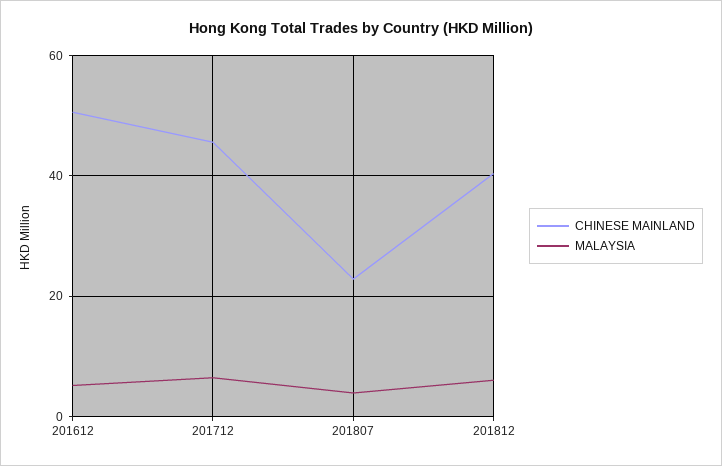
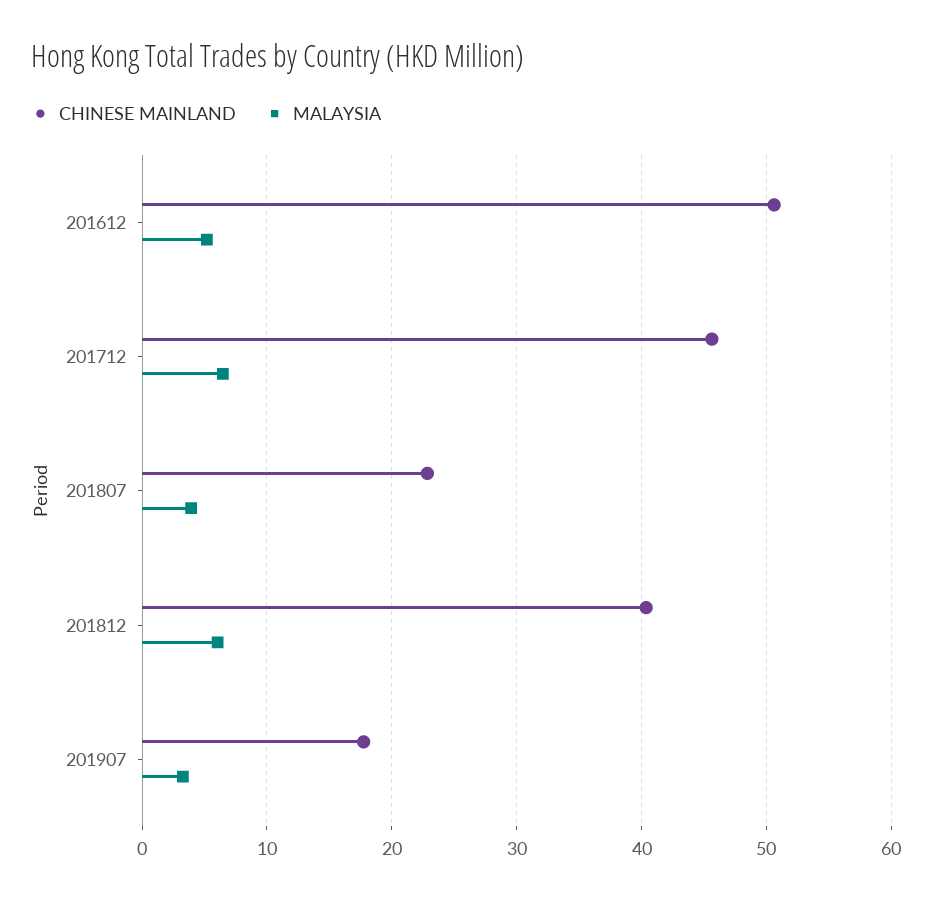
CHINESE MAINLAND, 201907: none -> 18
MALAYSIA, 201907: none -> 3

